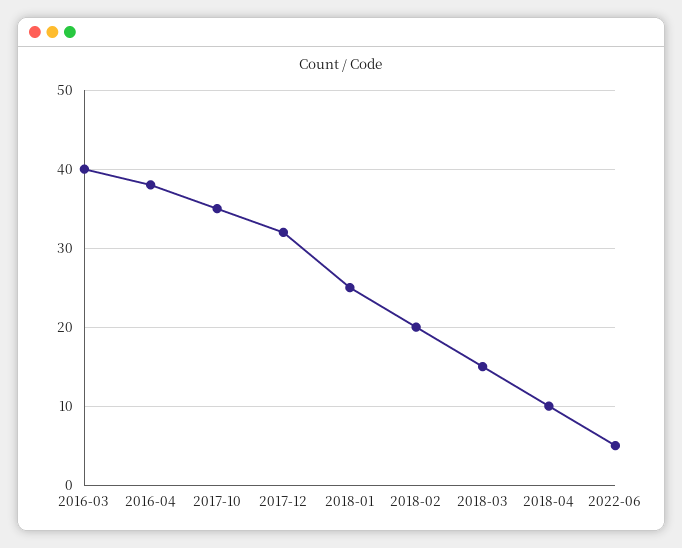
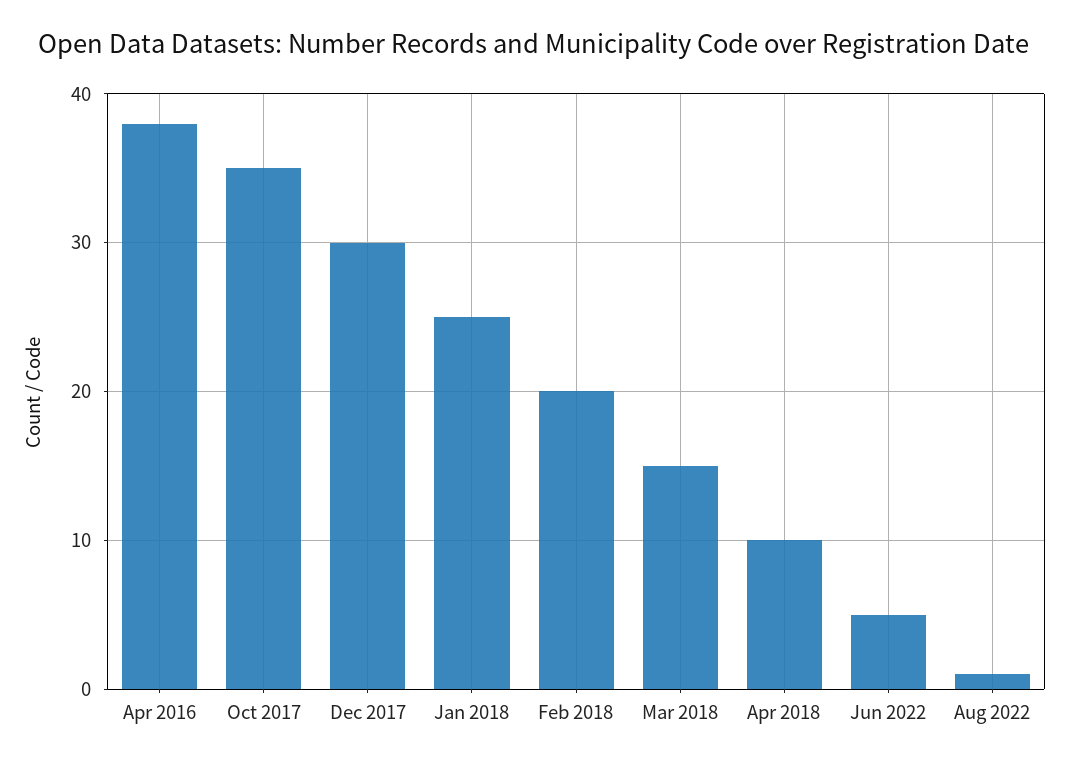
2016-03: 40 -> none
2017-12: 32 -> 30
Aug 2022: none -> 1

